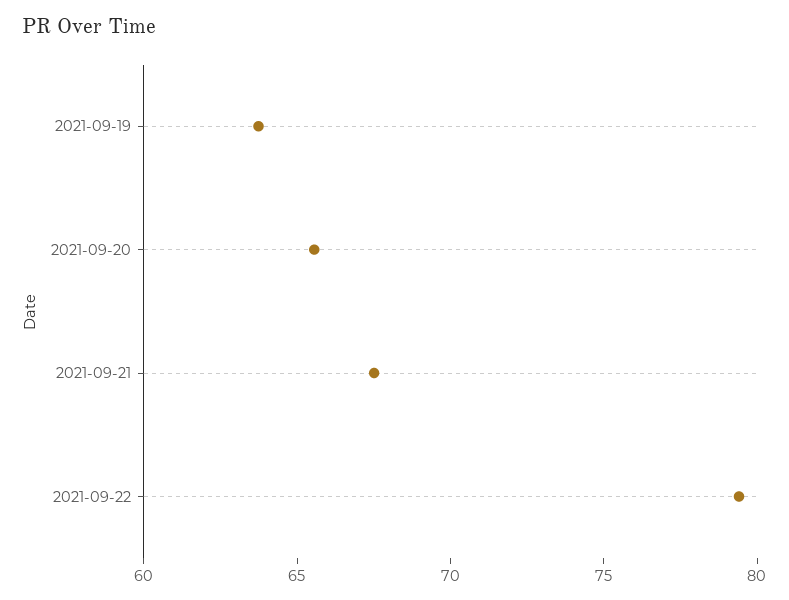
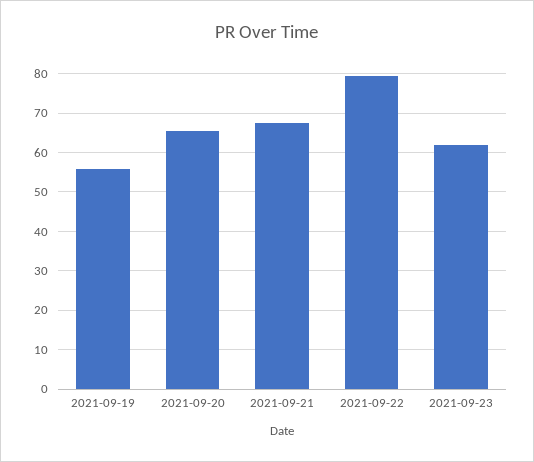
2021-09-19: 64 -> 56
2021-09-23: none -> 62

